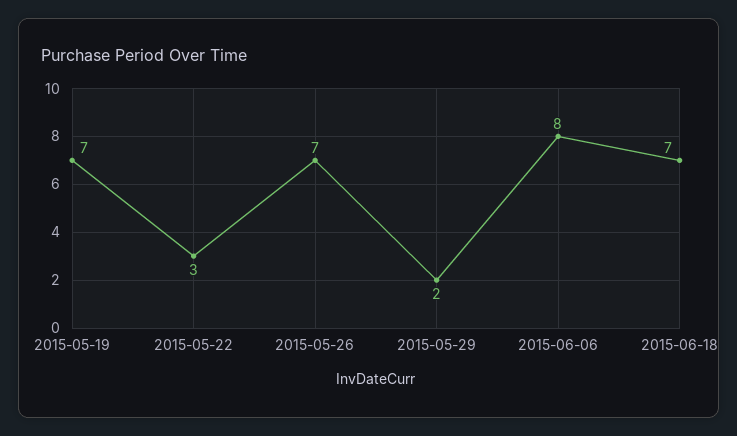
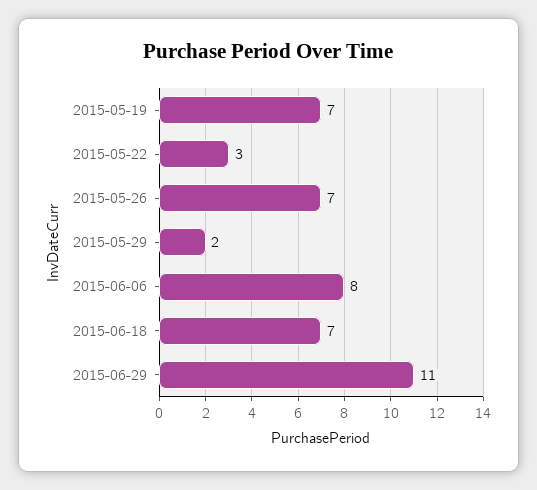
2015-06-29: none -> 11

